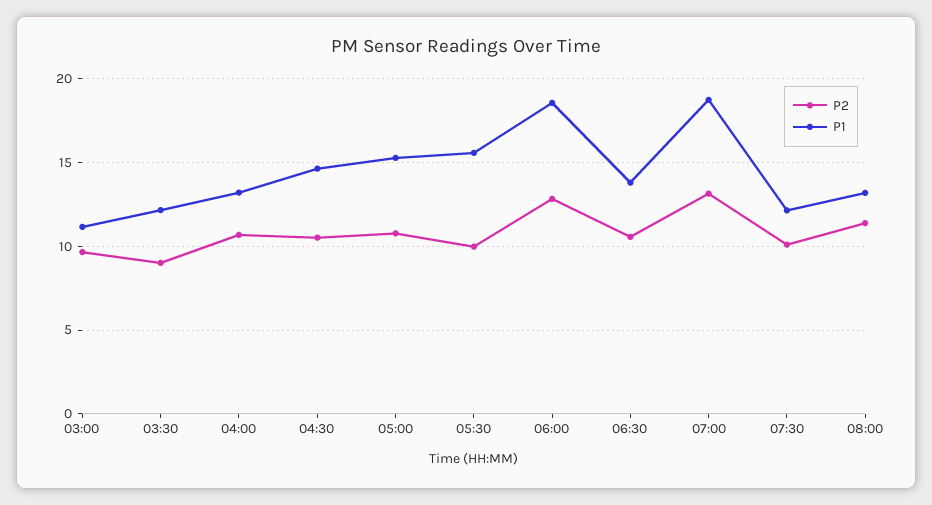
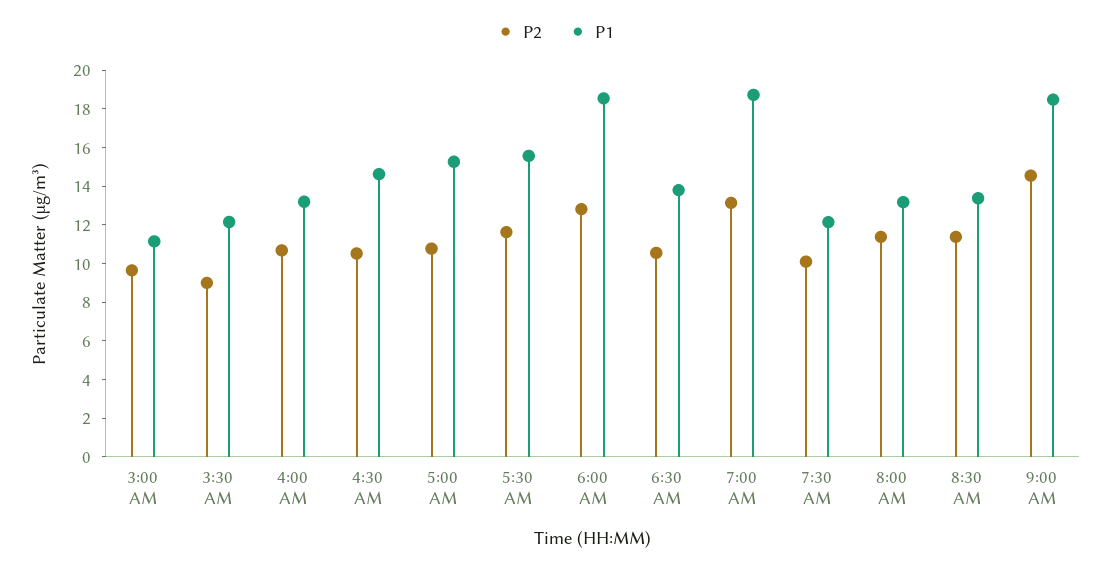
P2, 05:30: 10 -> 11.5
P2, 8:30 AM: none -> 11.5
P1, 8:30 AM: none -> 13.5
P2, 9:00 AM: none -> 14.5
P1, 9:00 AM: none -> 18.5

